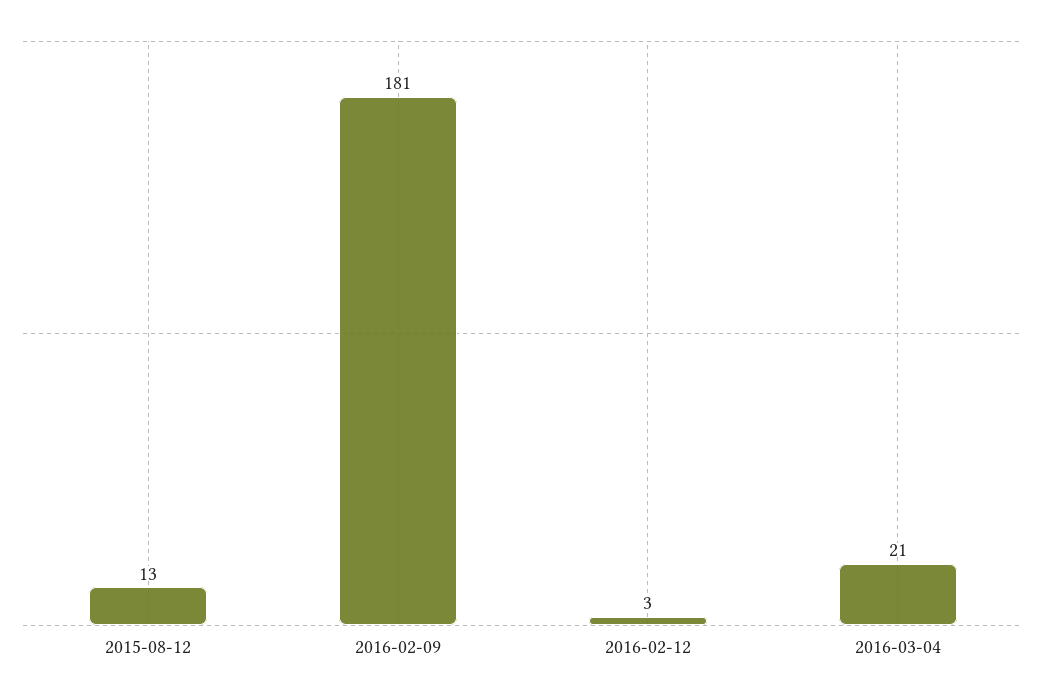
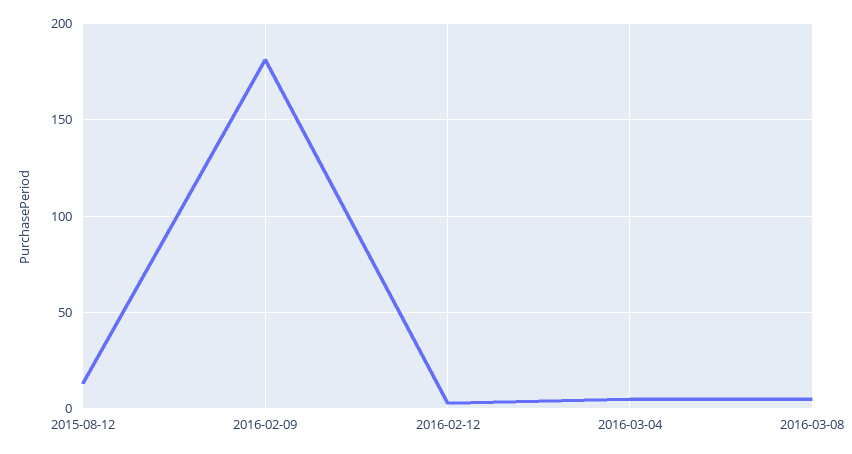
2016-03-04: 21 -> 5
2016-03-08: none -> 5

